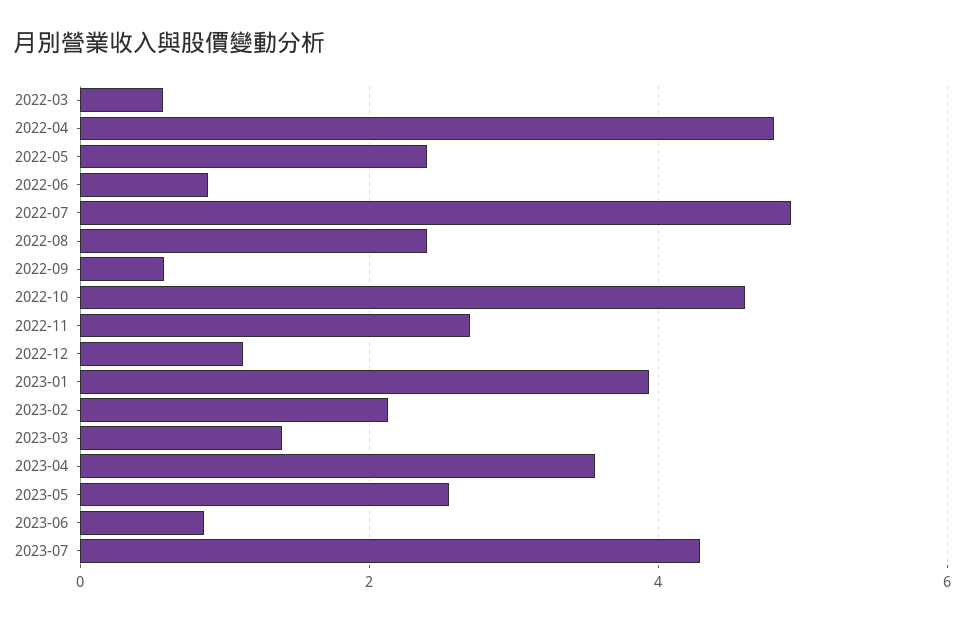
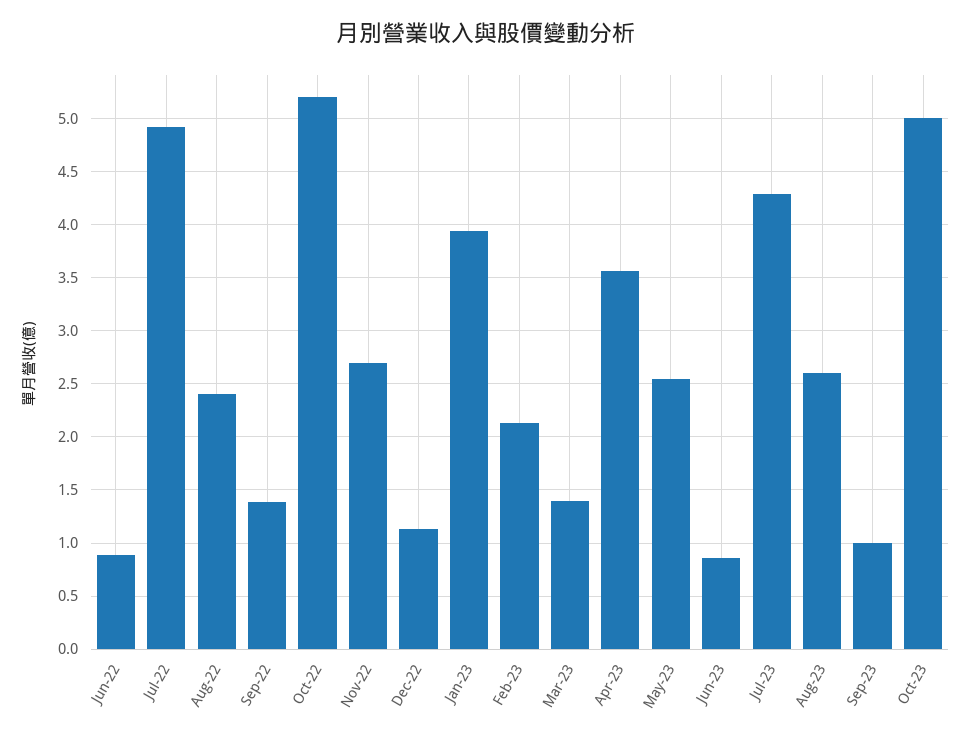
2022-03: 0.6 -> none
2022-04: 4.8 -> none
2022-05: 2.4 -> none
2022-09: 0.6 -> 1.4
2022-10: 4.6 -> 5.2
Aug-23: none -> 2.6
Sep-23: none -> 1
Oct-23: none -> 5

